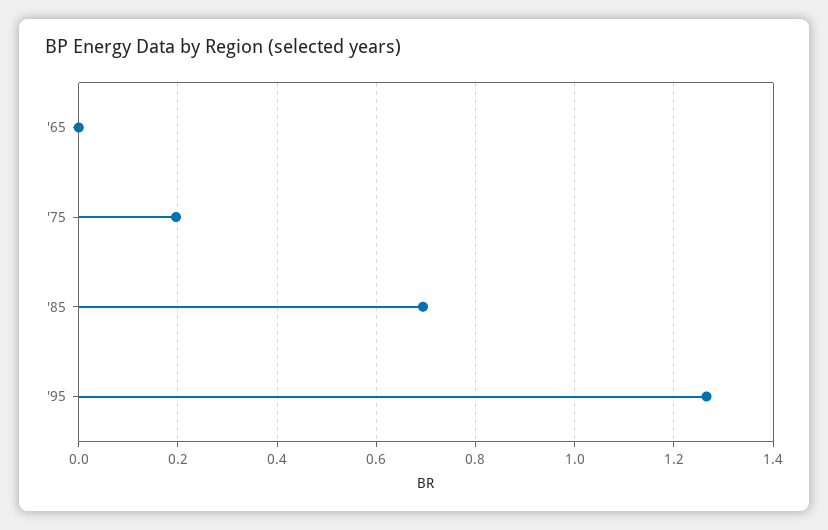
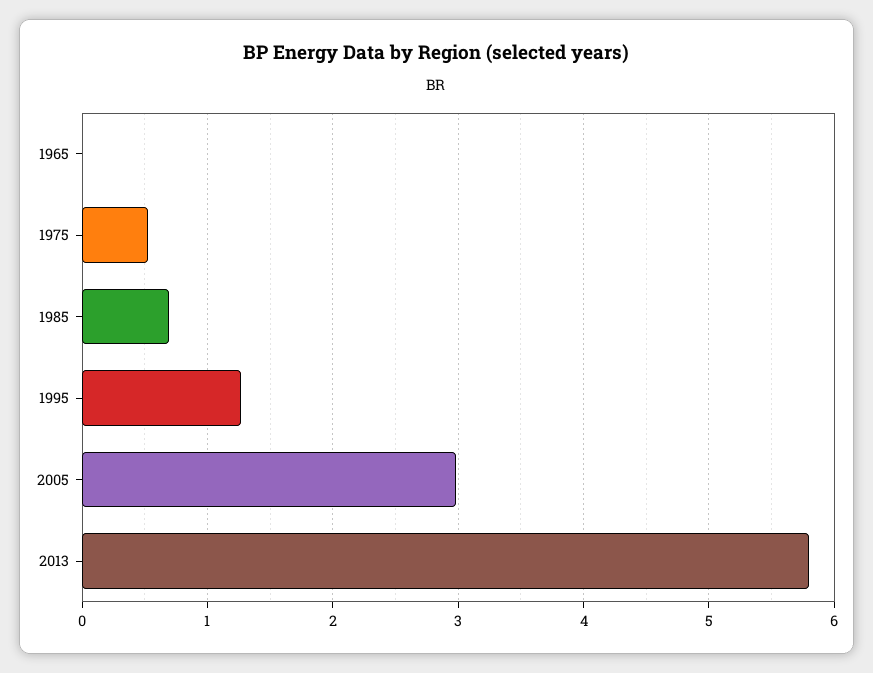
'75: 0.2 -> 0.5
2005: none -> 3
2013: none -> 5.8

